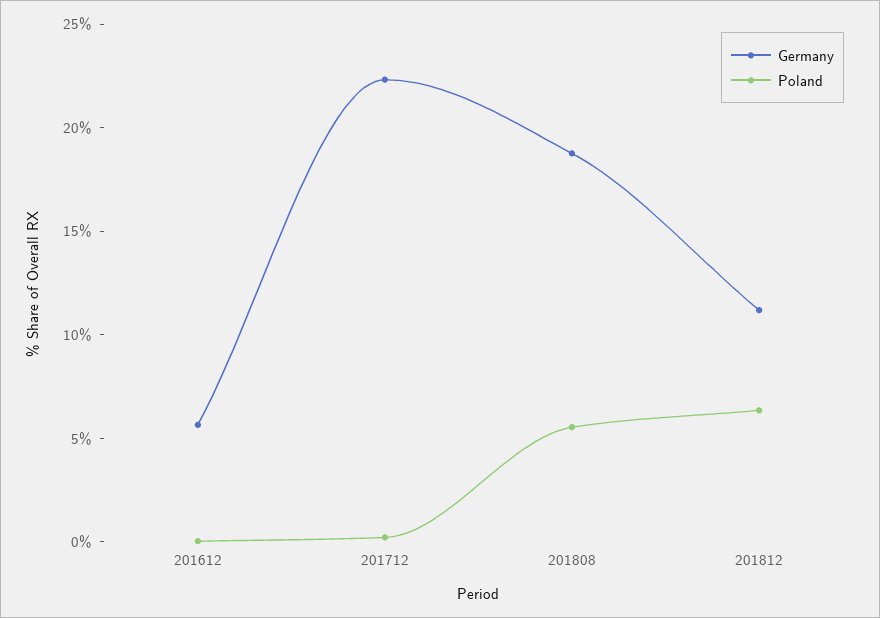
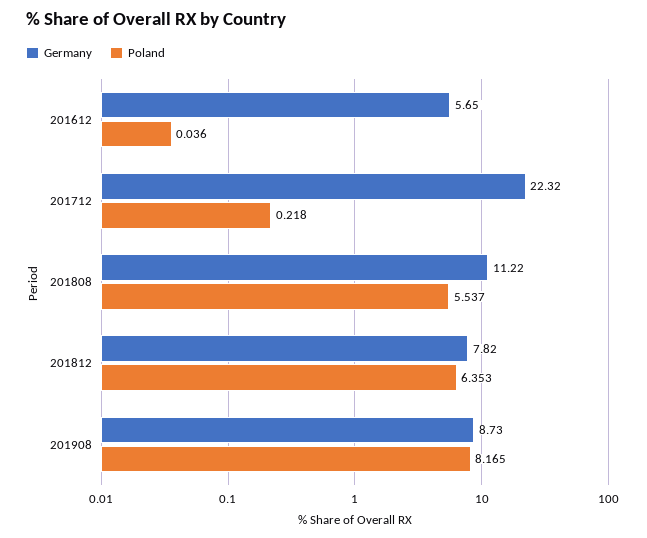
Germany, 201808: 19 -> 11.22
Germany, 201812: 11 -> 7.82
Germany, 201908: none -> 8.73
Poland, 201908: none -> 8.165

